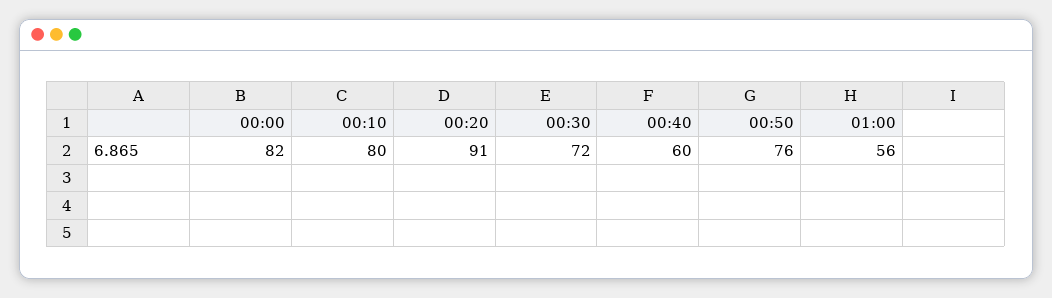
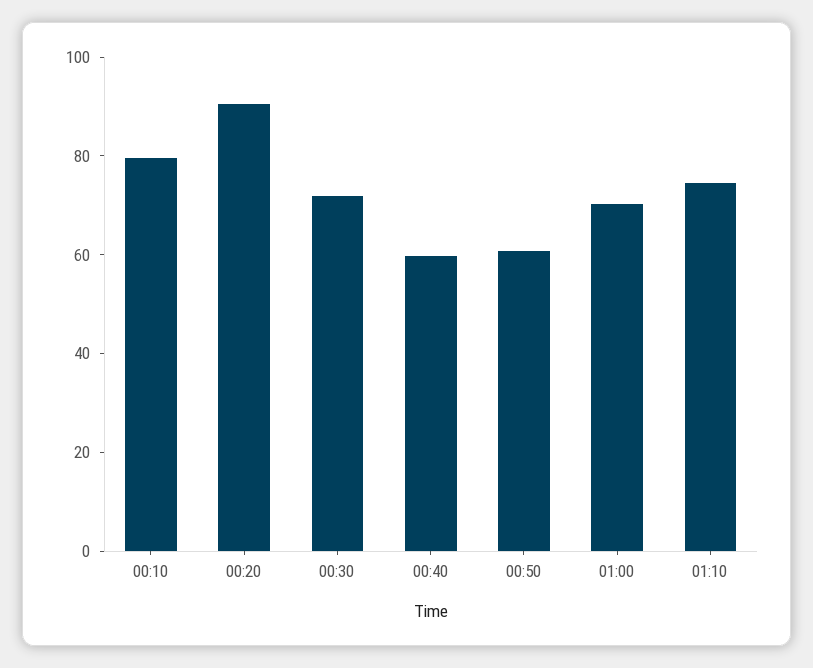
00:00: 82 -> none
00:50: 76 -> 60
01:00: 56 -> 70
01:10: none -> 75

